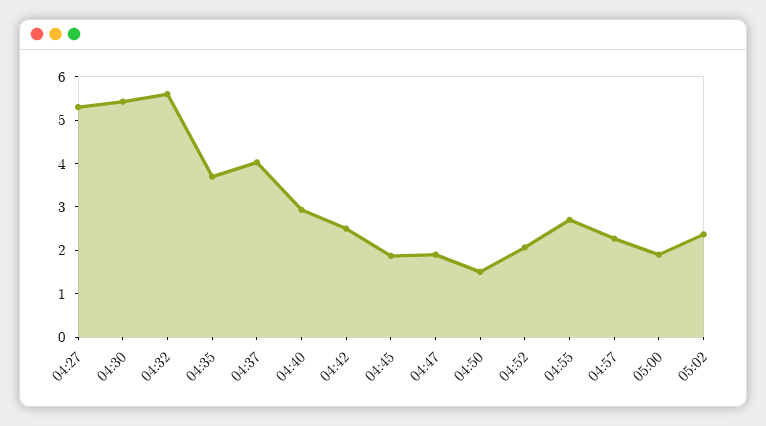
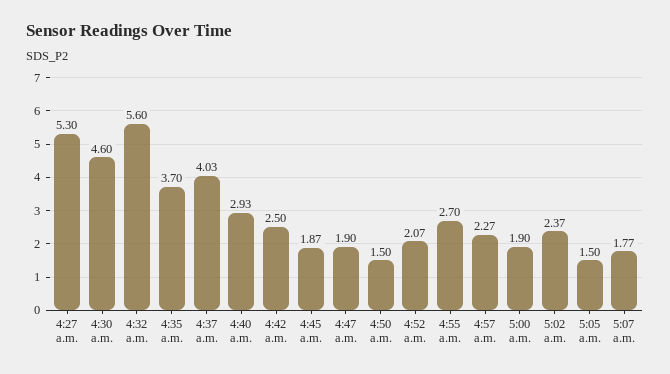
04:30: 5.4 -> 4.6
5:05 a.m.: none -> 1.5
5:07 a.m.: none -> 1.77

